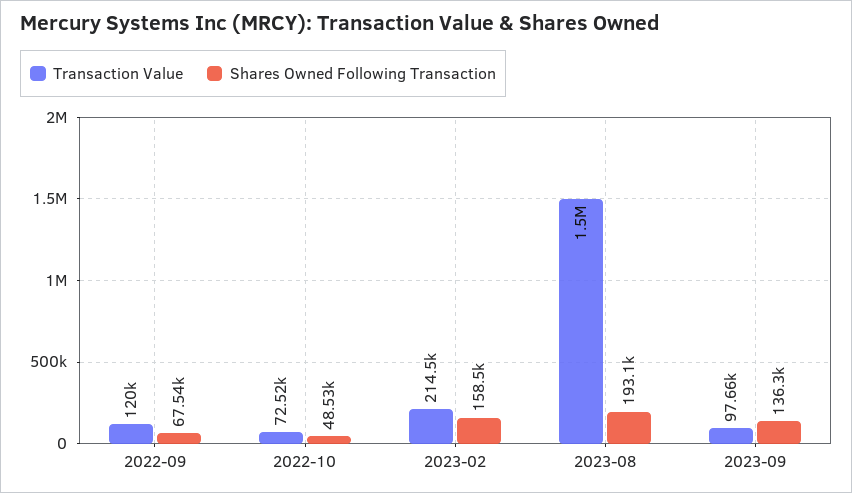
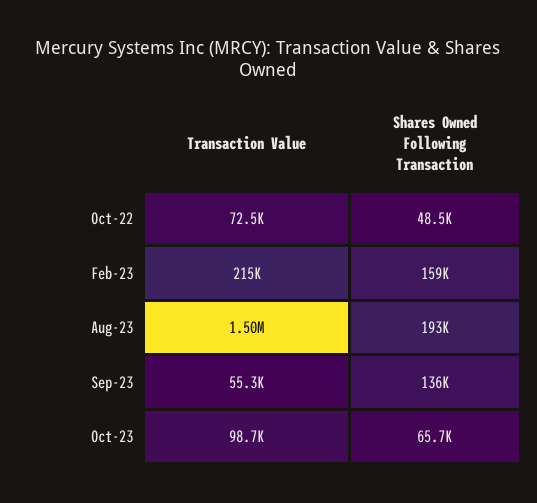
Transaction Value, 2022-09: 120000 -> none
Shares Owned Following Transaction, 2022-09: 67540 -> none
Transaction Value, 2023-09: 97660 -> 55300
Transaction Value, Oct-23: none -> 98700
Shares Owned Following Transaction, Oct-23: none -> 65700

